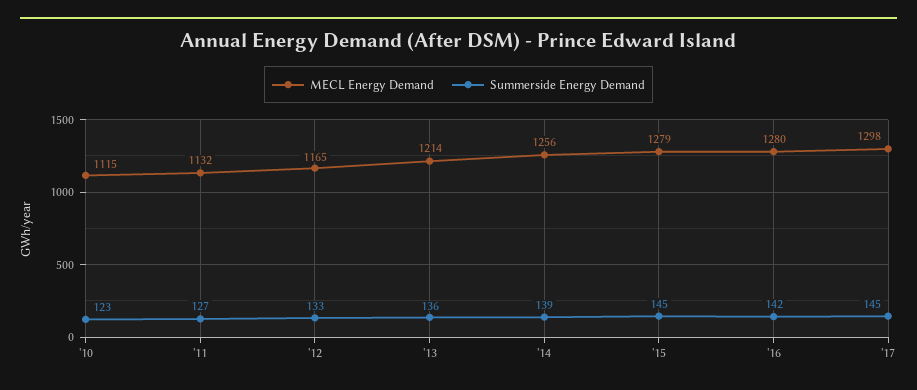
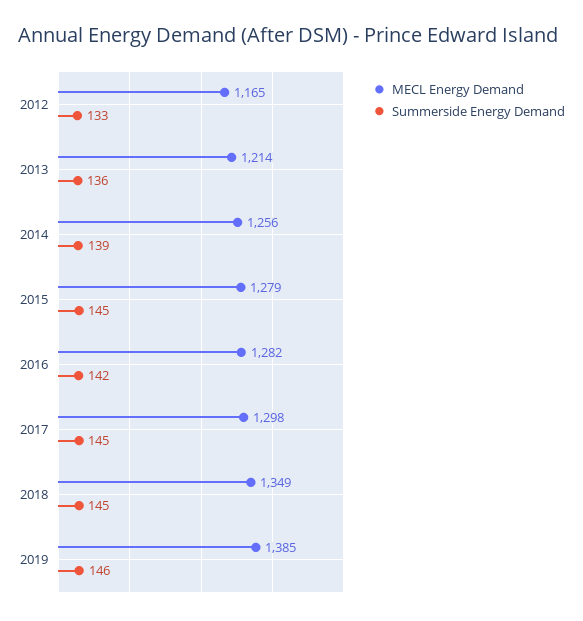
MECL Energy Demand, '10: 1115 -> none
Summerside Energy Demand, '10: 123 -> none
MECL Energy Demand, '11: 1132 -> none
Summerside Energy Demand, '11: 127 -> none
MECL Energy Demand, '16: 1280 -> 1282
MECL Energy Demand, 2018: none -> 1349
Summerside Energy Demand, 2018: none -> 145
MECL Energy Demand, 2019: none -> 1385
Summerside Energy Demand, 2019: none -> 146

